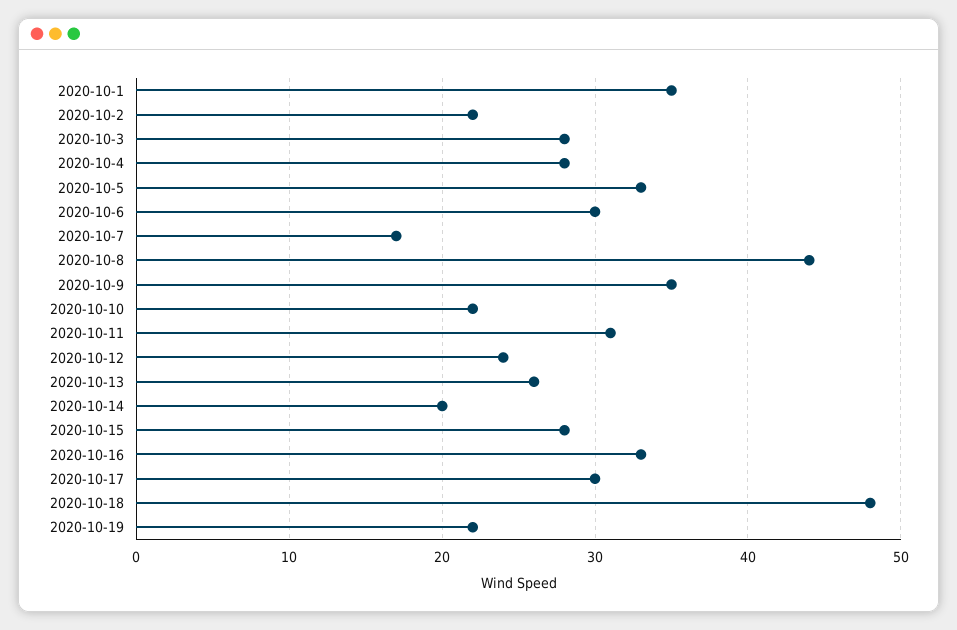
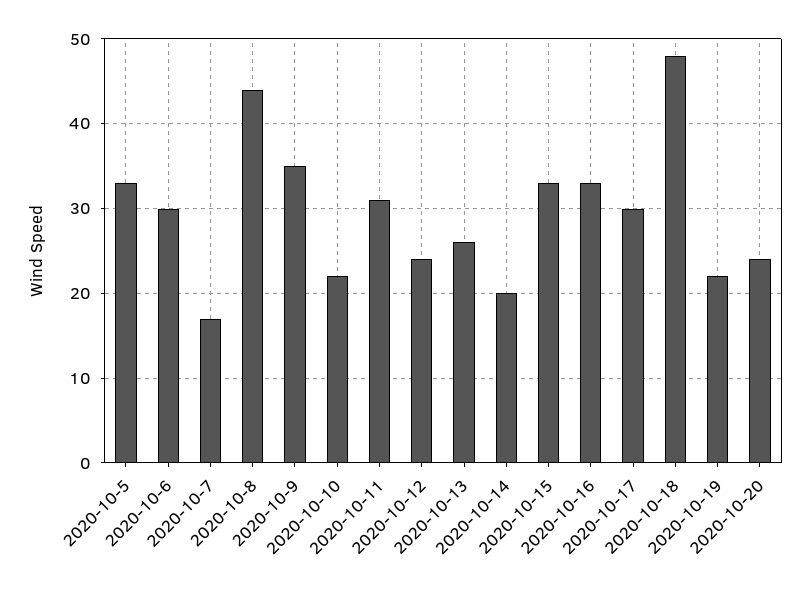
2020-10-1: 35 -> none
2020-10-2: 22 -> none
2020-10-3: 28 -> none
2020-10-4: 28 -> none
2020-10-15: 28 -> 33
2020-10-20: none -> 24

